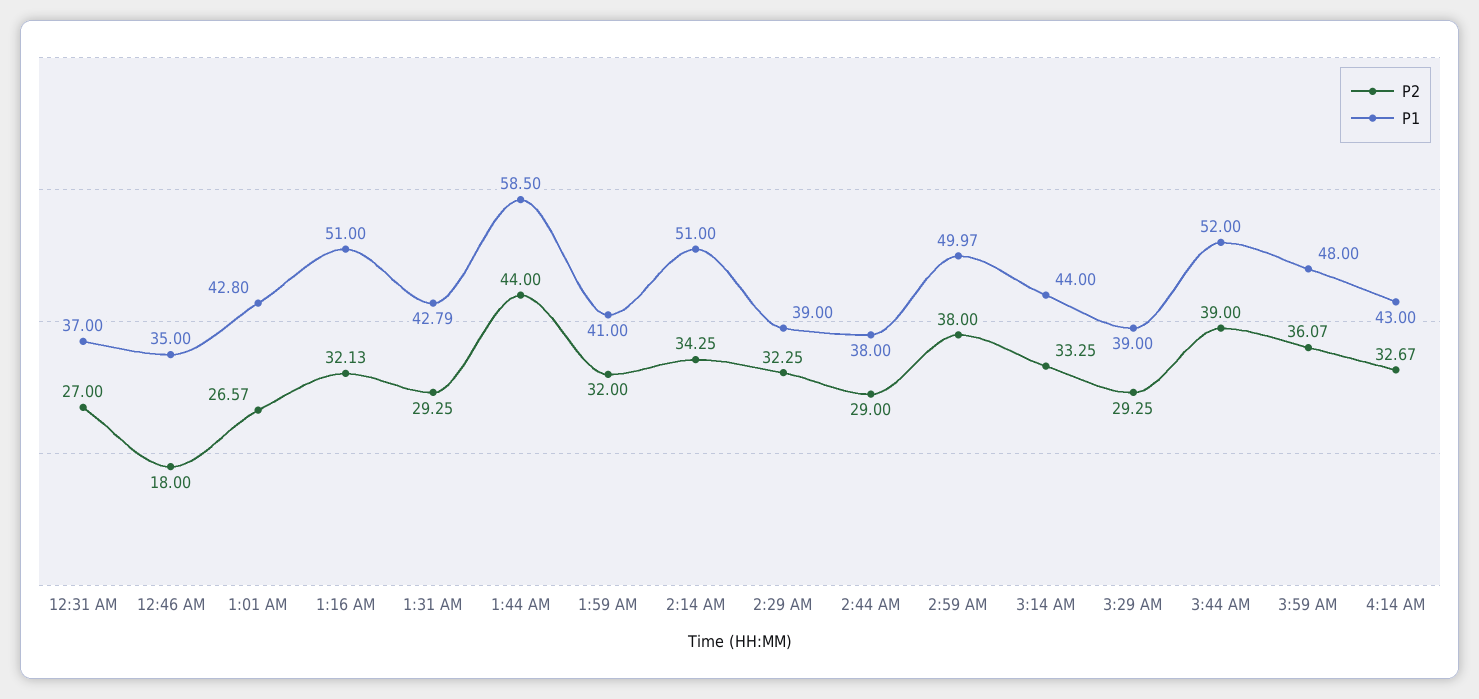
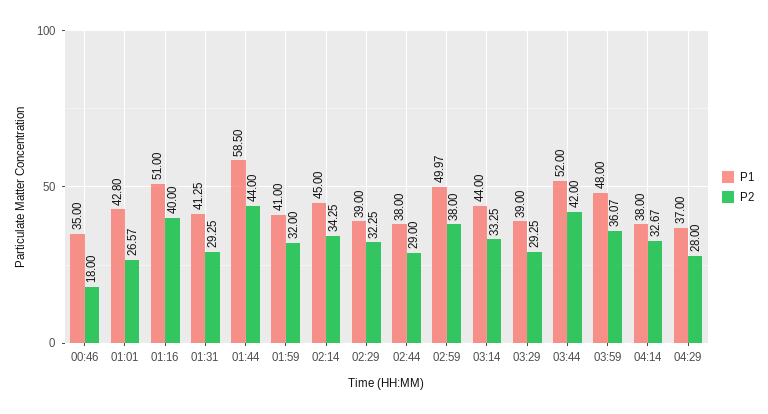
P2, 12:31 AM: 27 -> none
P1, 12:31 AM: 37 -> none
P2, 1:16 AM: 32.13 -> 40
P1, 1:31 AM: 42.79 -> 41.25
P1, 2:14 AM: 51 -> 45
P2, 3:44 AM: 39 -> 42
P1, 4:14 AM: 43 -> 38
P1, 04:29: none -> 37
P2, 04:29: none -> 28

